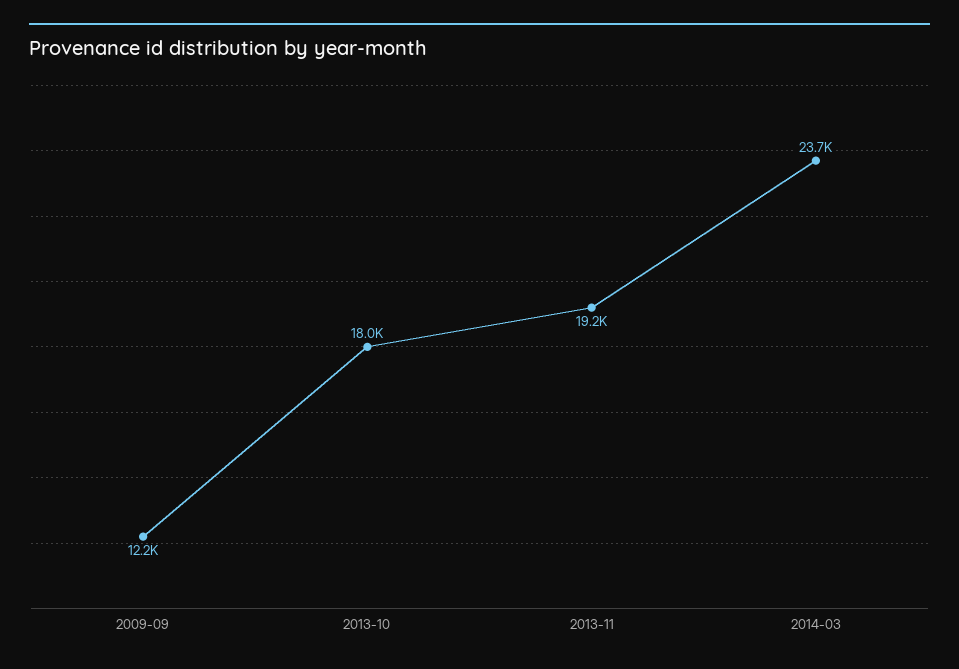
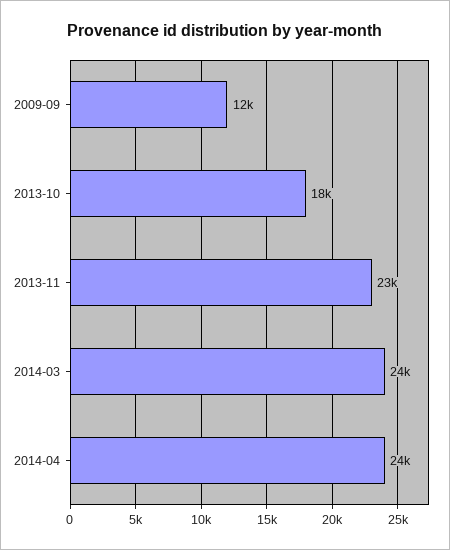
2013-11: 19200 -> 23000
2014-04: none -> 24000

